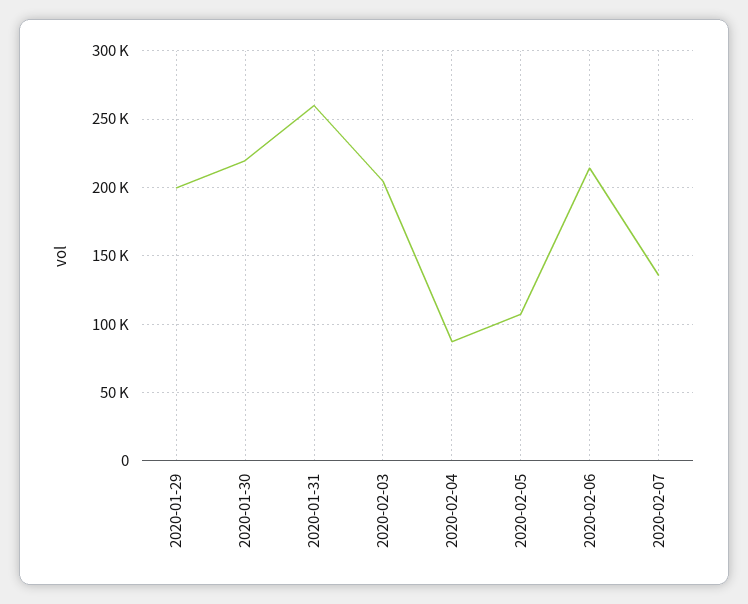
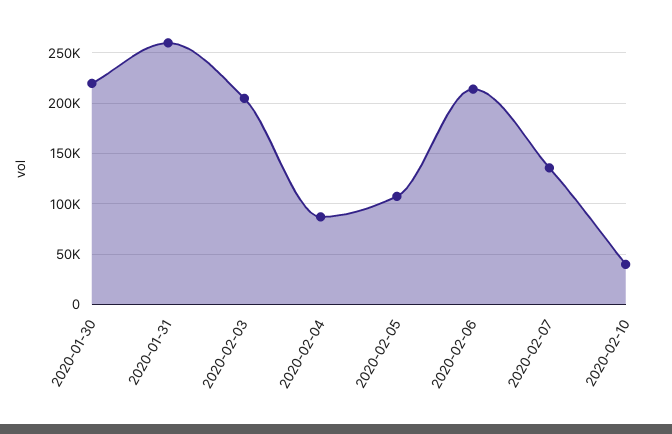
2020-01-29: 200000 -> none
2020-02-10: none -> 40000

